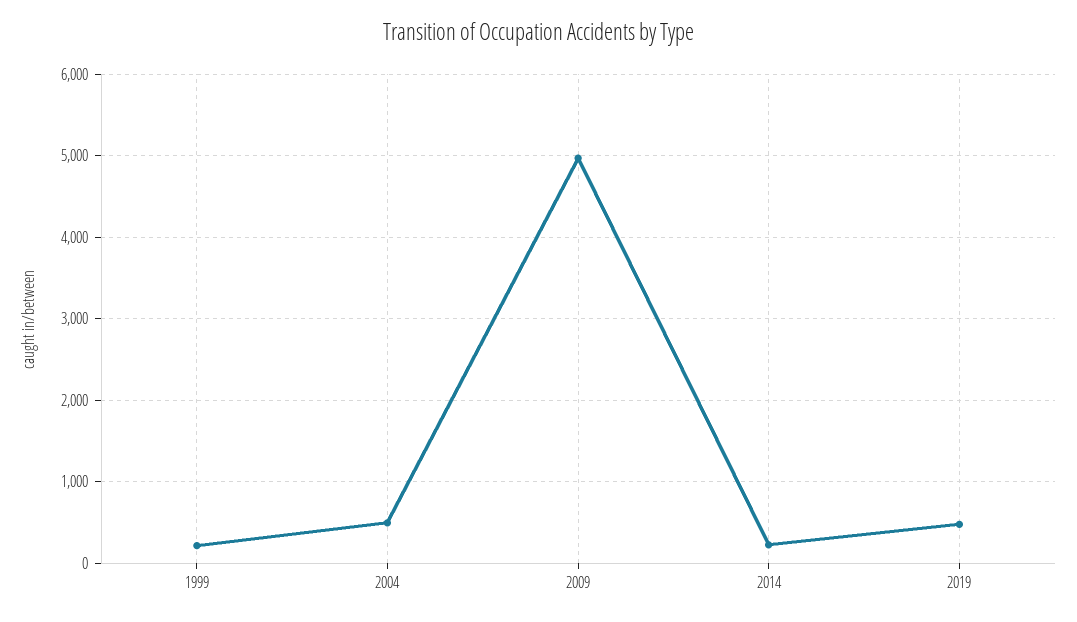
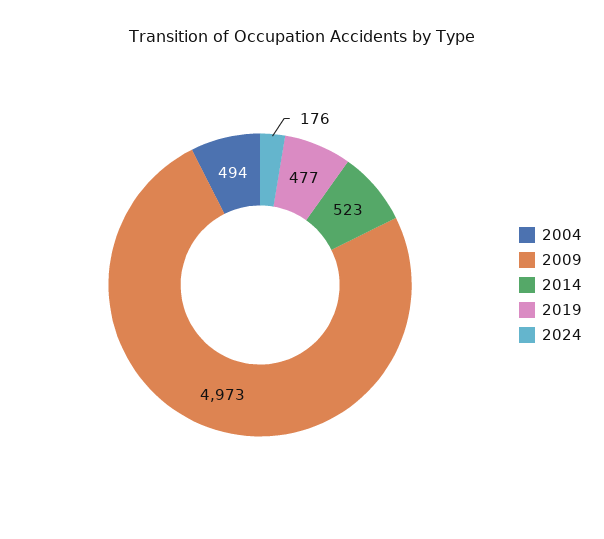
1999: 200 -> none
2014: 200 -> 523
2024: none -> 176

